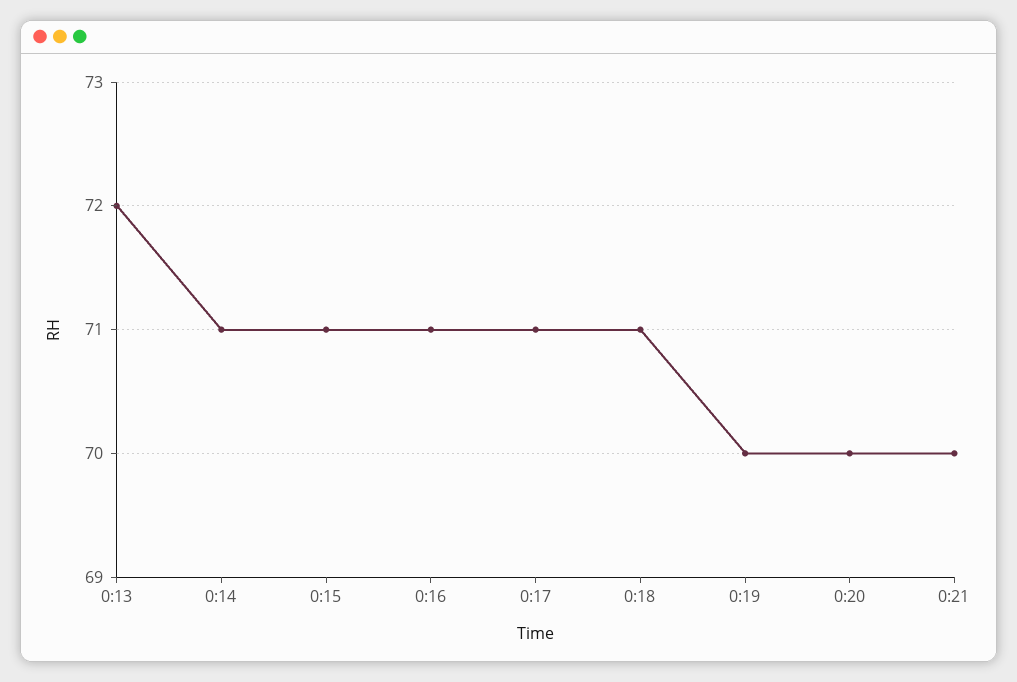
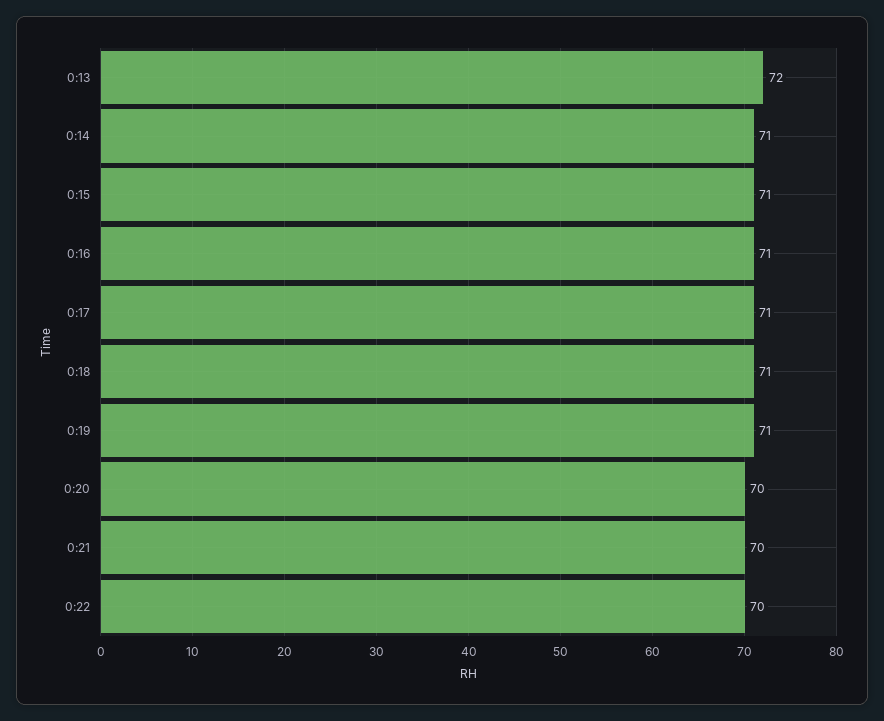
0:19: 70 -> 71
0:22: none -> 70

